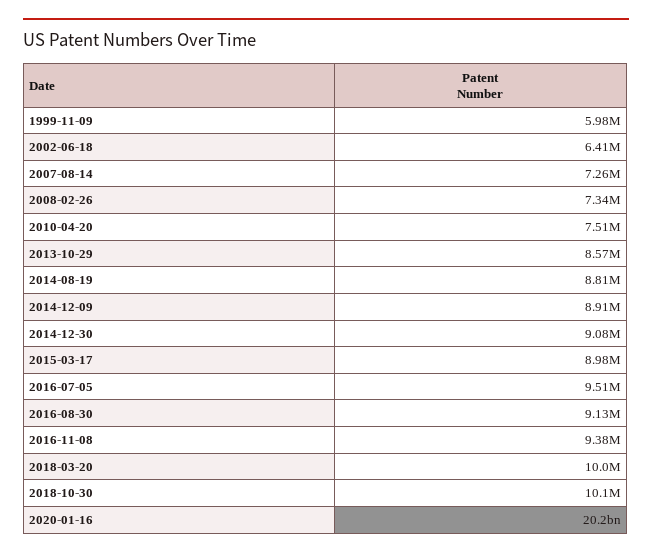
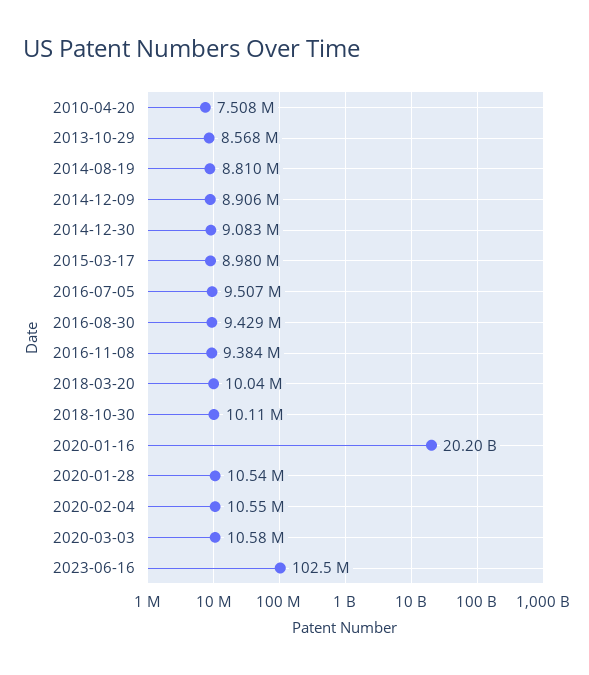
1999-11-09: 5980000 -> none
2002-06-18: 6410000 -> none
2007-08-14: 7260000 -> none
2008-02-26: 7340000 -> none
2016-08-30: 9130000 -> 9429000
2020-01-28: none -> 10540000
2020-02-04: none -> 10550000
2020-03-03: none -> 10580000
2023-06-16: none -> 102500000

